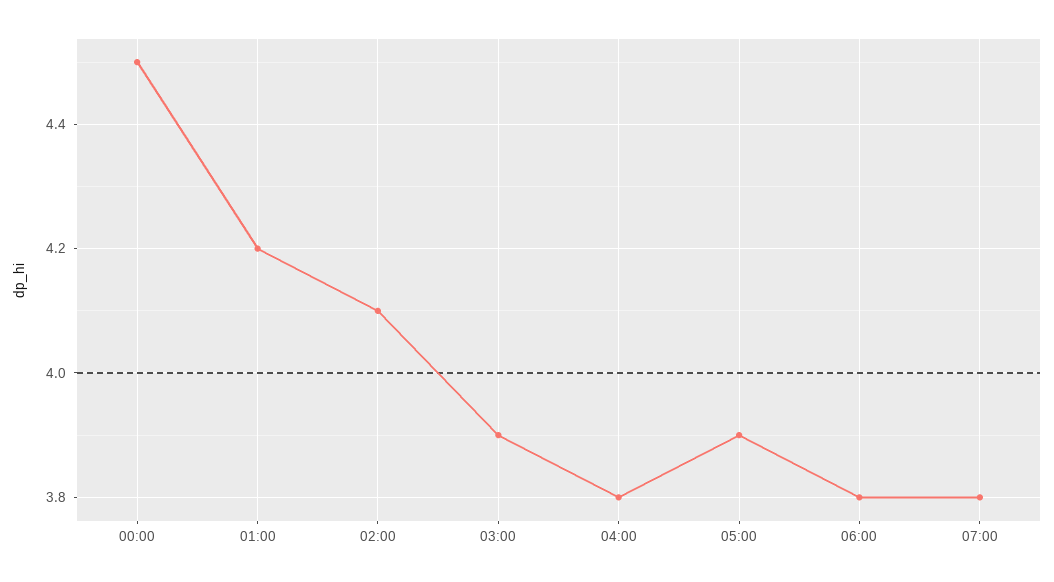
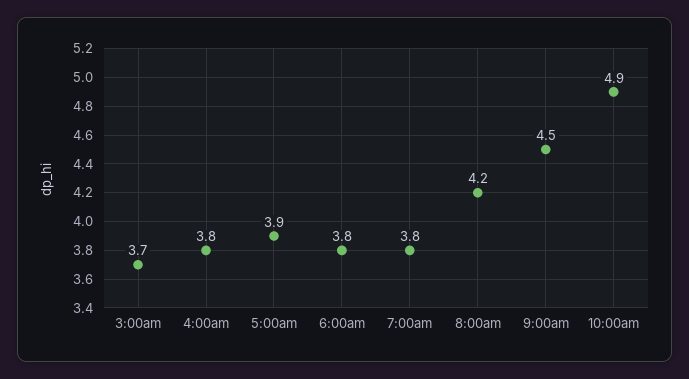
00:00: 4.5 -> none
01:00: 4.2 -> none
02:00: 4.1 -> none
03:00: 3.9 -> 3.7
8:00am: none -> 4.2
9:00am: none -> 4.5
10:00am: none -> 4.9

